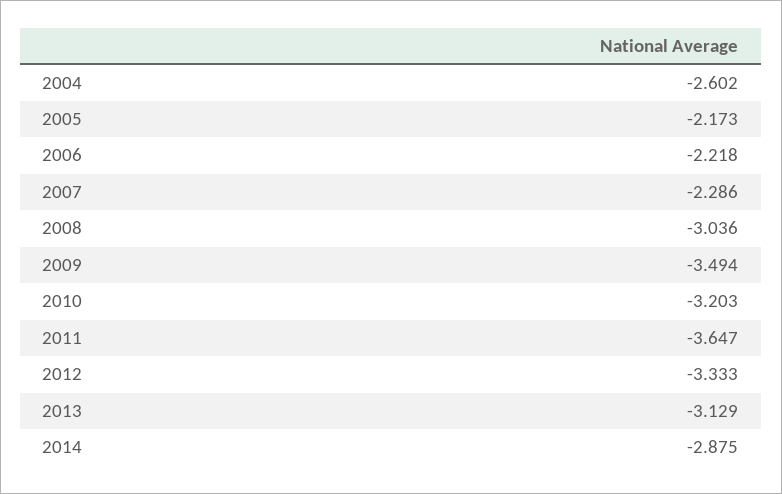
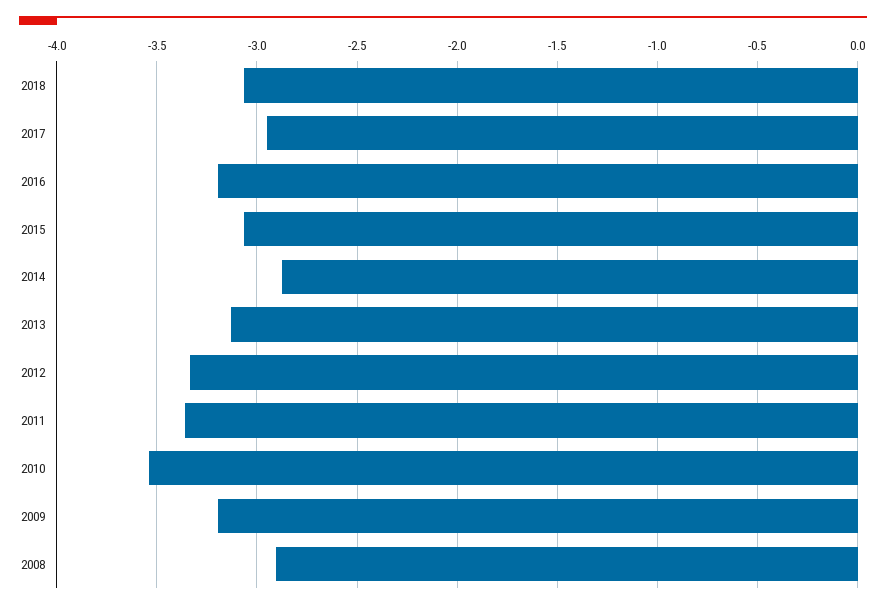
2004: -2.602 -> none
2005: -2.173 -> none
2006: -2.218 -> none
2007: -2.286 -> none
2008: -3.036 -> -2.9
2009: -3.494 -> -3.2
2010: -3.203 -> -3.55
2011: -3.647 -> -3.35
2018: none -> -3.05
2017: none -> -2.95
2016: none -> -3.2
2015: none -> -3.05

